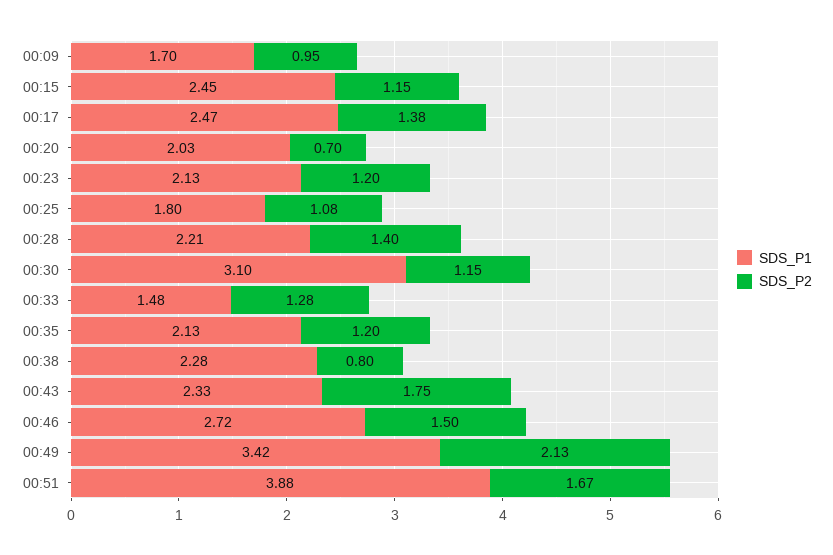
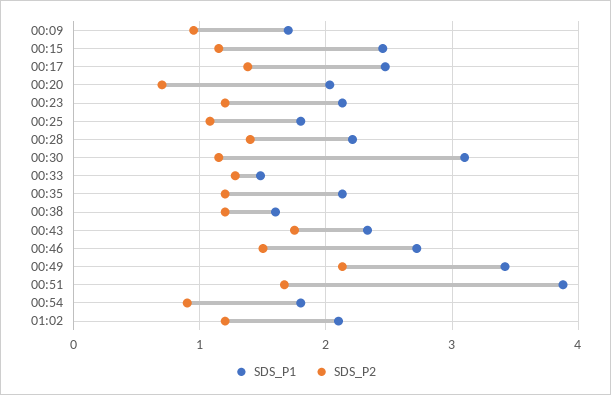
SDS_P1, 00:38: 2.28 -> 1.6
SDS_P2, 00:38: 0.8 -> 1.2
SDS_P1, 00:54: none -> 1.8
SDS_P2, 00:54: none -> 0.9
SDS_P1, 01:02: none -> 2.1
SDS_P2, 01:02: none -> 1.2

